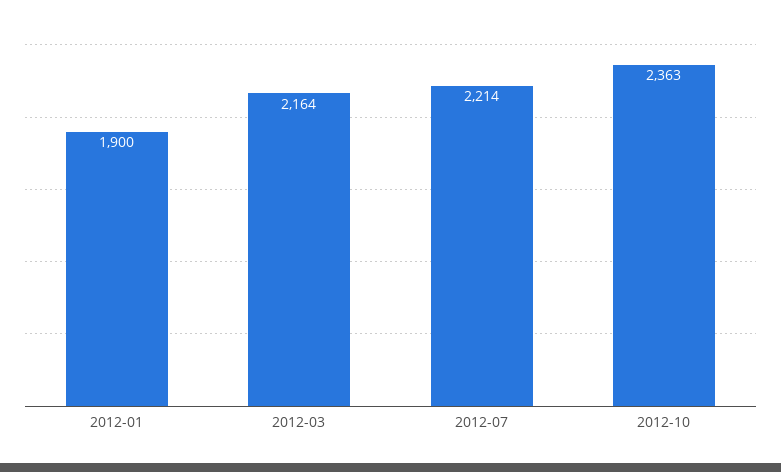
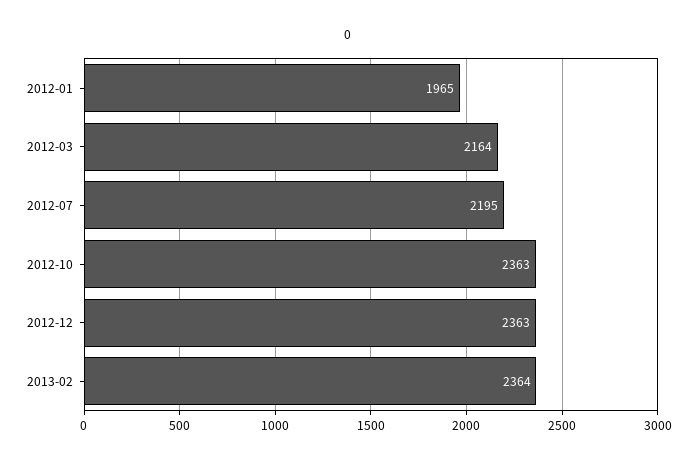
2012-01: 1900 -> 1965
2012-07: 2214 -> 2195
2012-12: none -> 2363
2013-02: none -> 2364

